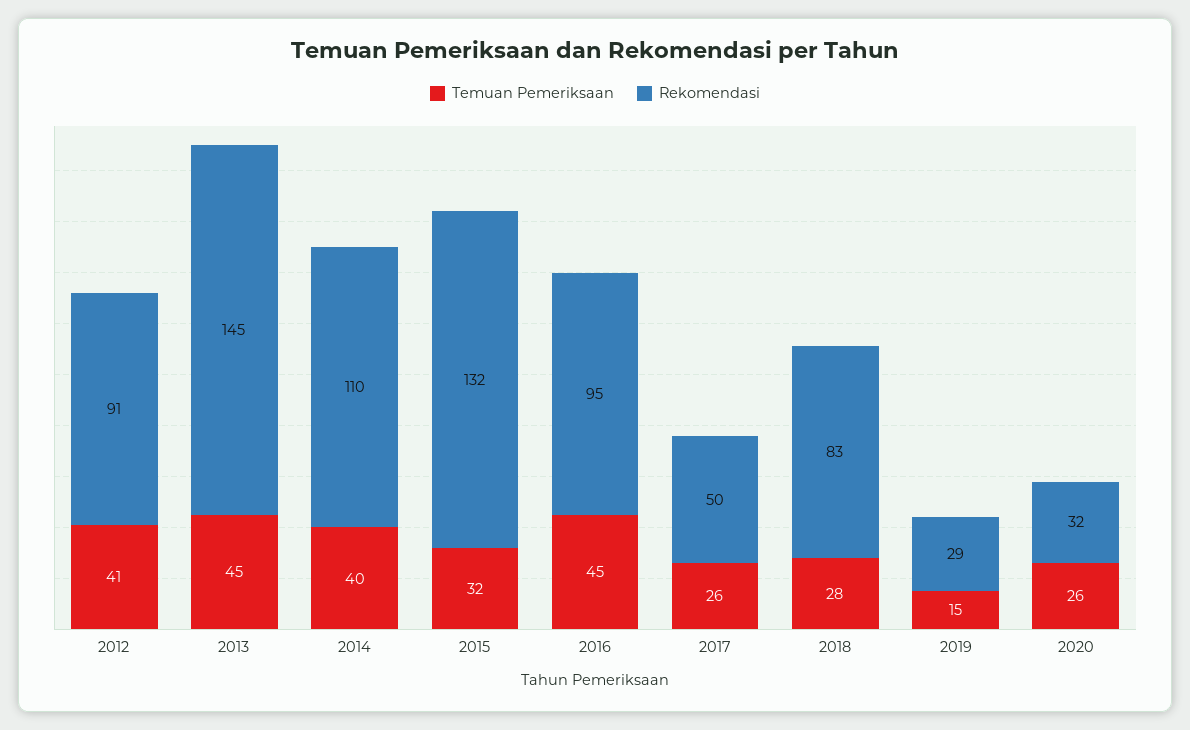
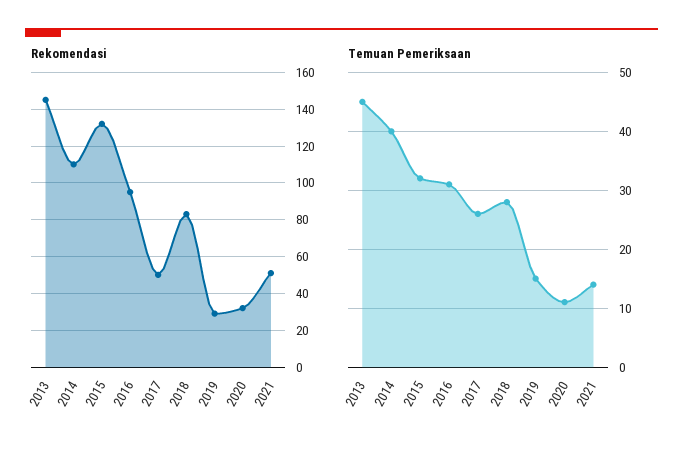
Temuan Pemeriksaan, 2012: 41 -> none
Rekomendasi, 2012: 91 -> none
Temuan Pemeriksaan, 2016: 45 -> 30
Temuan Pemeriksaan, 2020: 26 -> 10
Rekomendasi, 2021: none -> 50
Temuan Pemeriksaan, 2021: none -> 15

